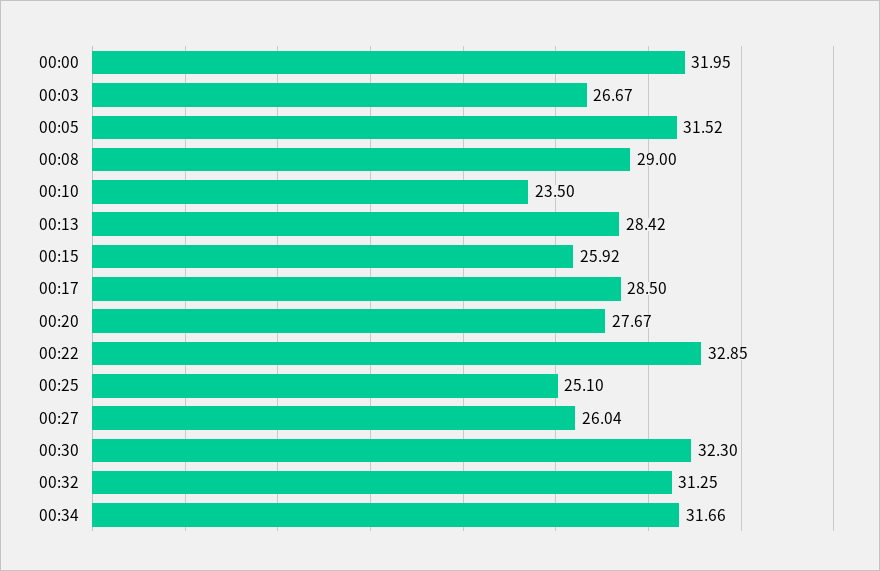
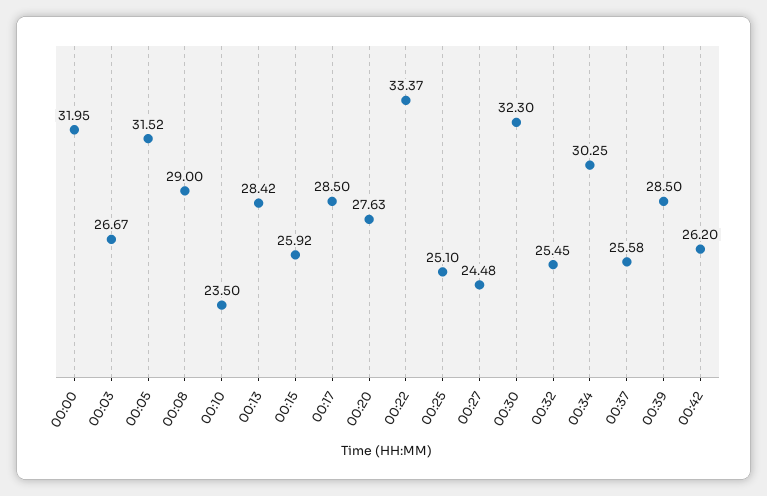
00:20: 27.67 -> 27.63
00:22: 32.85 -> 33.37
00:27: 26.04 -> 24.48
00:32: 31.25 -> 25.45
00:34: 31.66 -> 30.25
00:37: none -> 25.58
00:39: none -> 28.5
00:42: none -> 26.2

